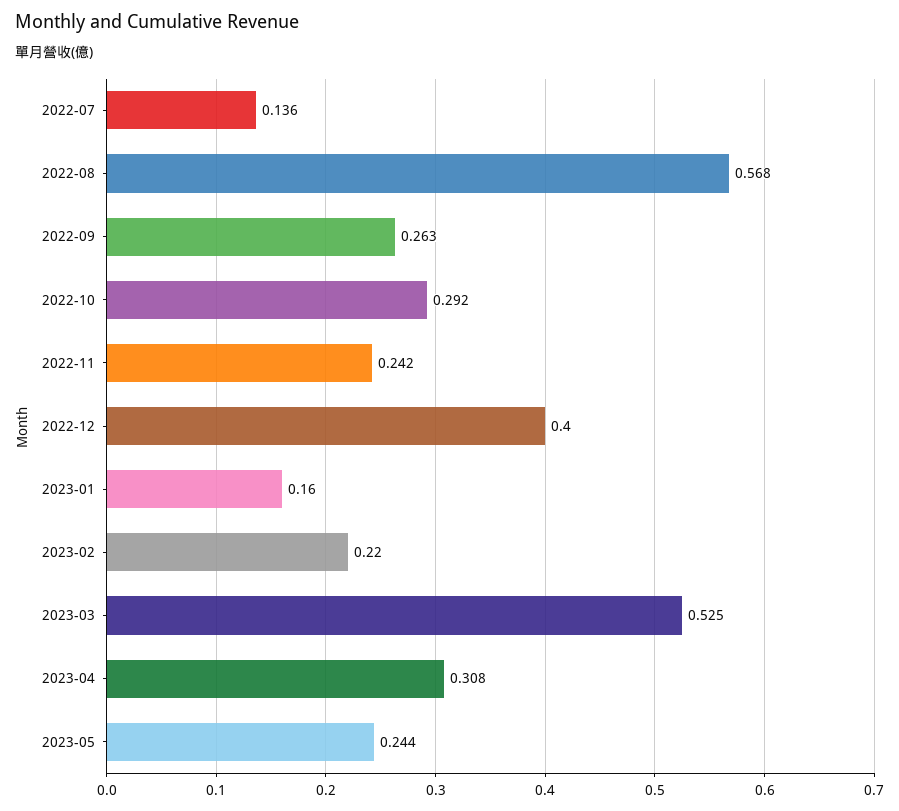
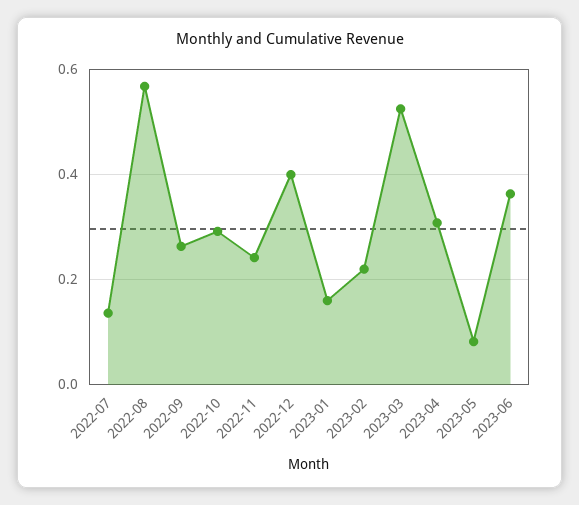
2023-05: 0.244 -> 0.08
2023-06: none -> 0.36

